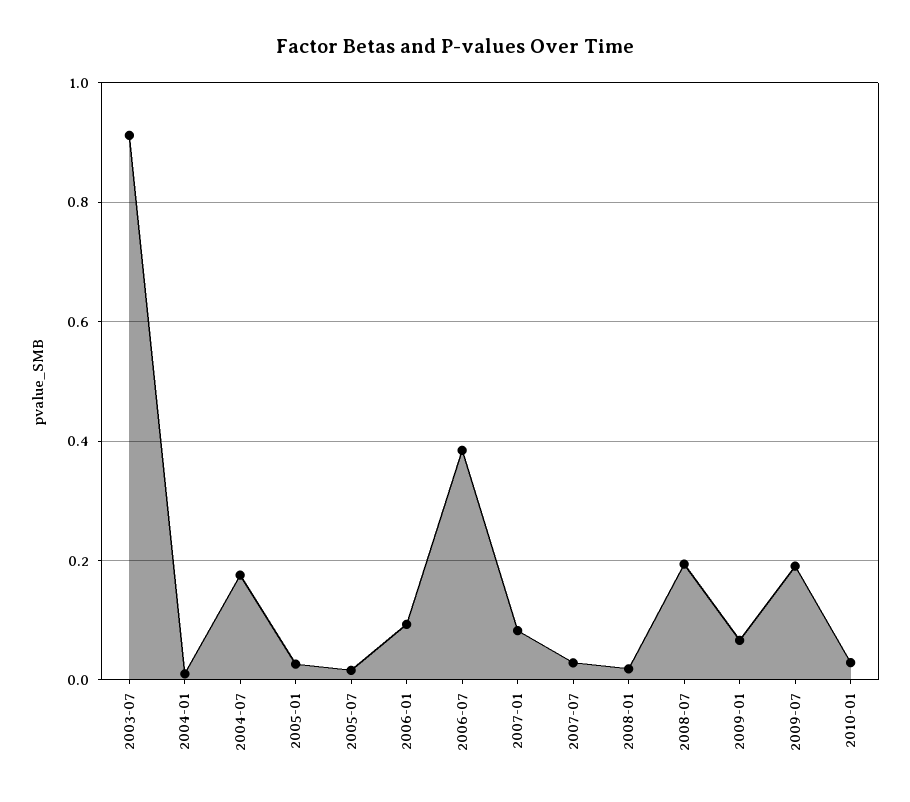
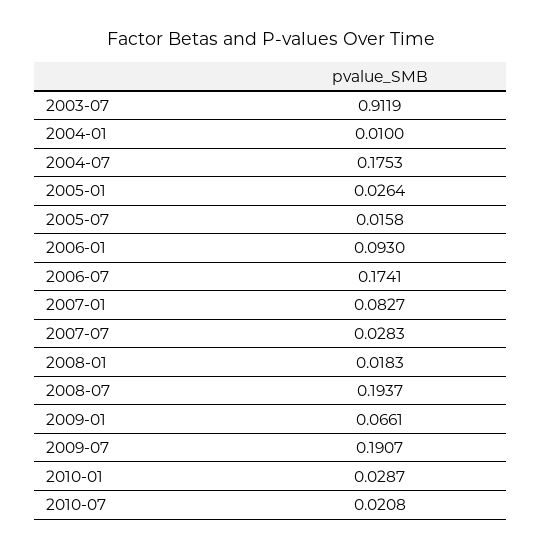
2006-07: 0.38 -> 0.1741
2010-07: none -> 0.0208

